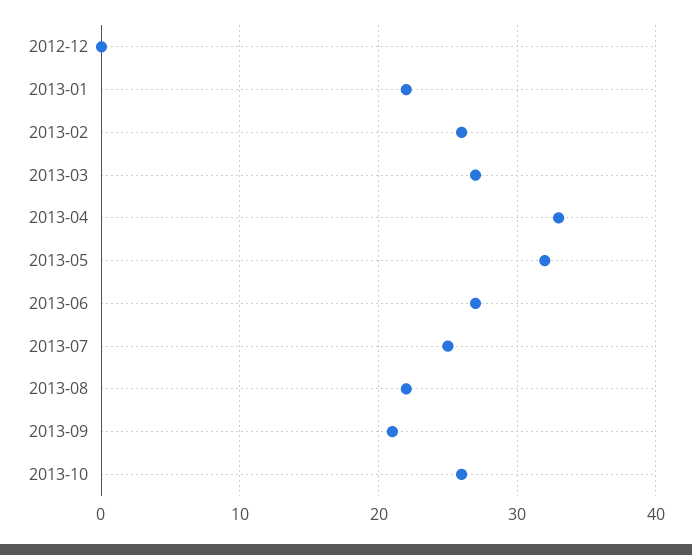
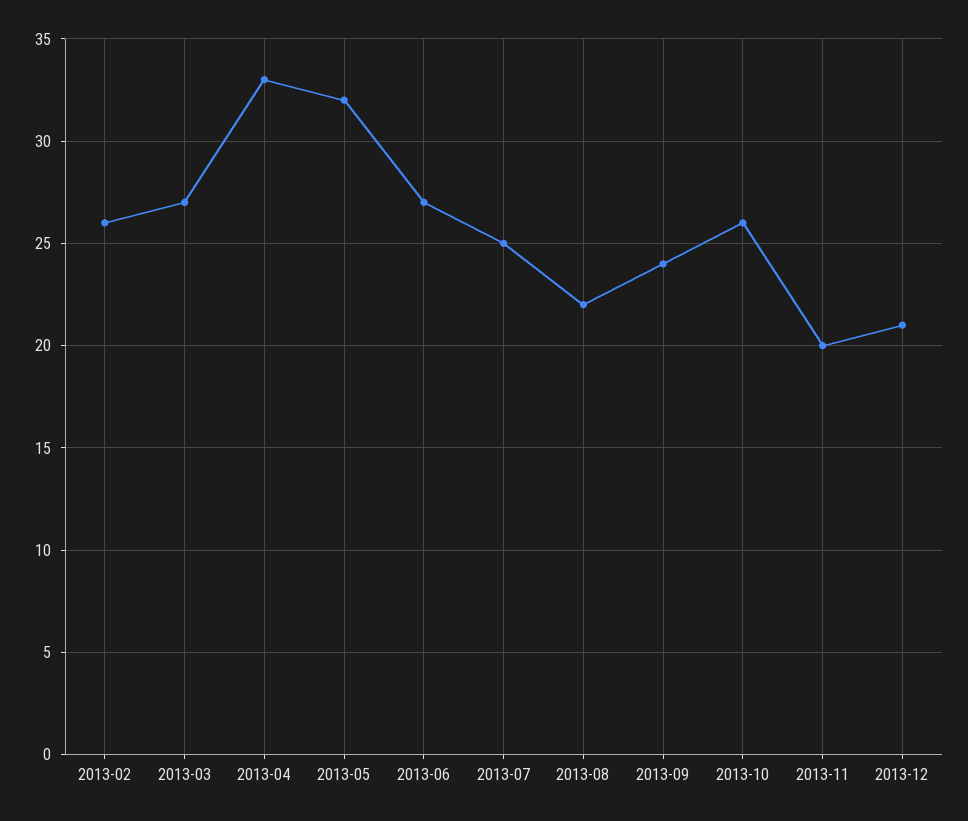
2012-12: 0 -> none
2013-01: 22 -> none
2013-09: 21 -> 24
2013-11: none -> 20
2013-12: none -> 21

